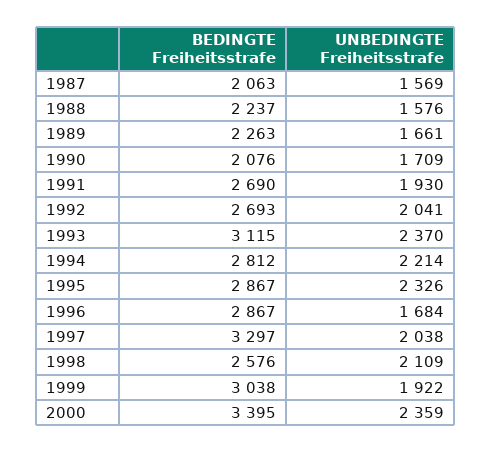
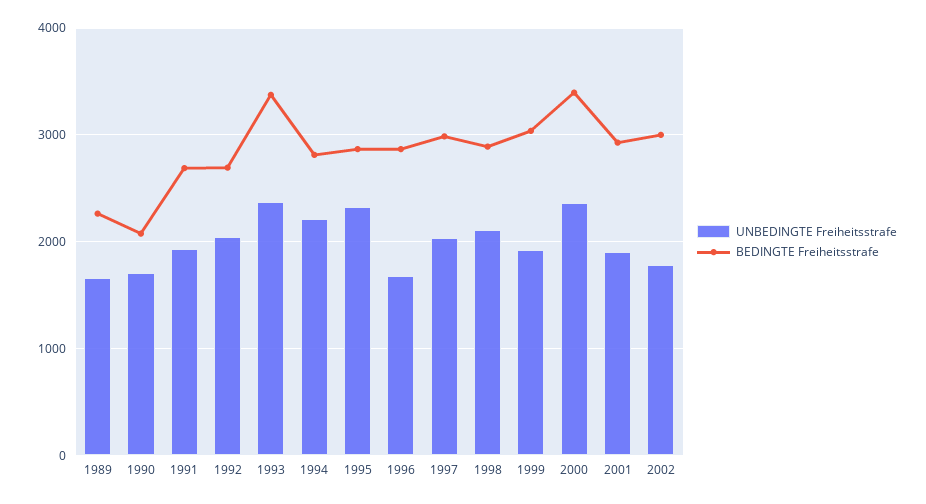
BEDINGTE Freiheitsstrafe, 1987: 2063 -> none
UNBEDINGTE Freiheitsstrafe, 1987: 1569 -> none
BEDINGTE Freiheitsstrafe, 1988: 2237 -> none
UNBEDINGTE Freiheitsstrafe, 1988: 1576 -> none
BEDINGTE Freiheitsstrafe, 1993: 3115 -> 3400
BEDINGTE Freiheitsstrafe, 1997: 3297 -> 3000
BEDINGTE Freiheitsstrafe, 1998: 2576 -> 2900
UNBEDINGTE Freiheitsstrafe, 2001: none -> 1900
BEDINGTE Freiheitsstrafe, 2001: none -> 2900
UNBEDINGTE Freiheitsstrafe, 2002: none -> 1800
BEDINGTE Freiheitsstrafe, 2002: none -> 3000

